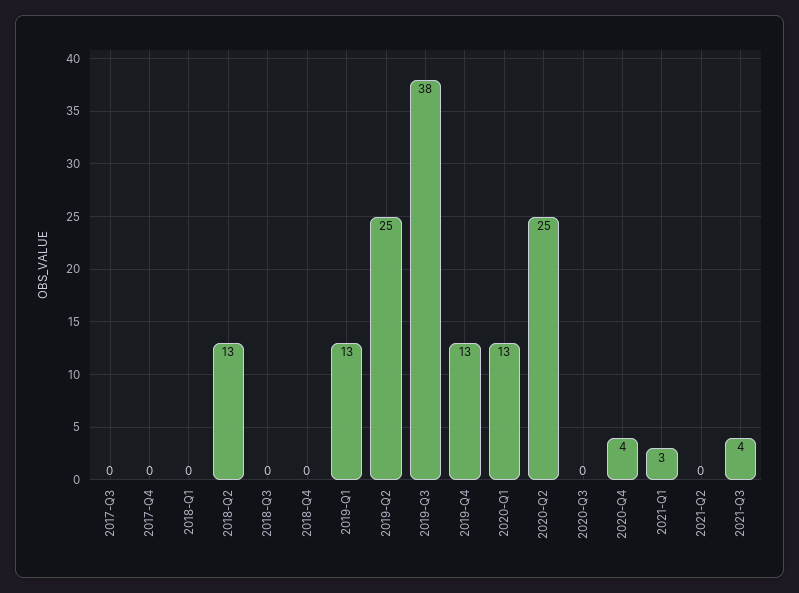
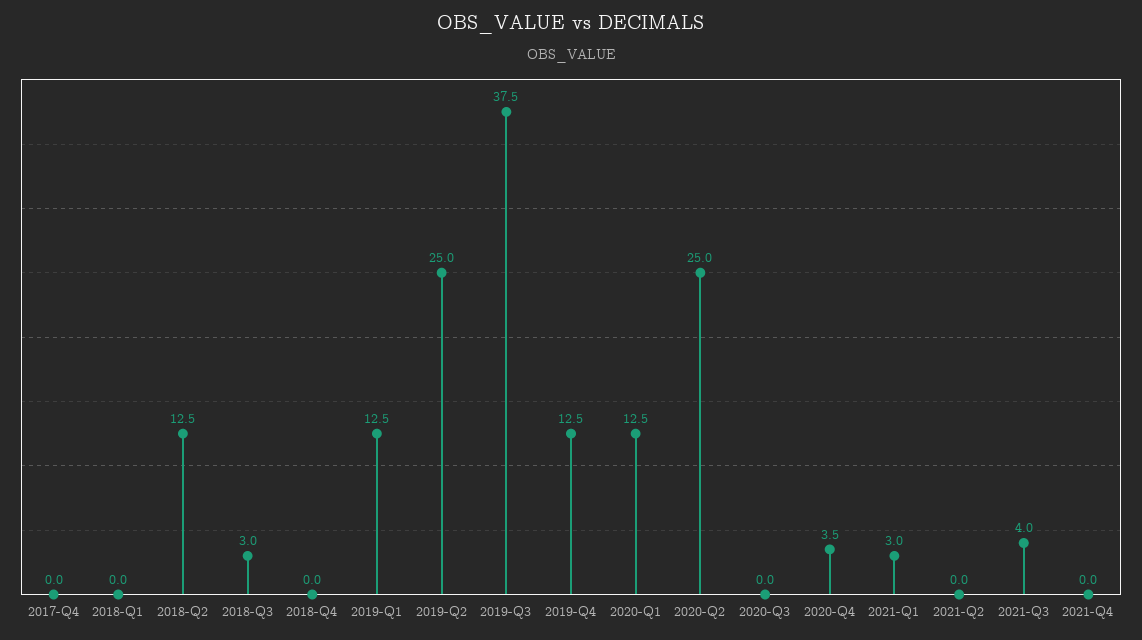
2017-Q3: 0 -> none
2018-Q3: 0 -> 3
2021-Q4: none -> 0

